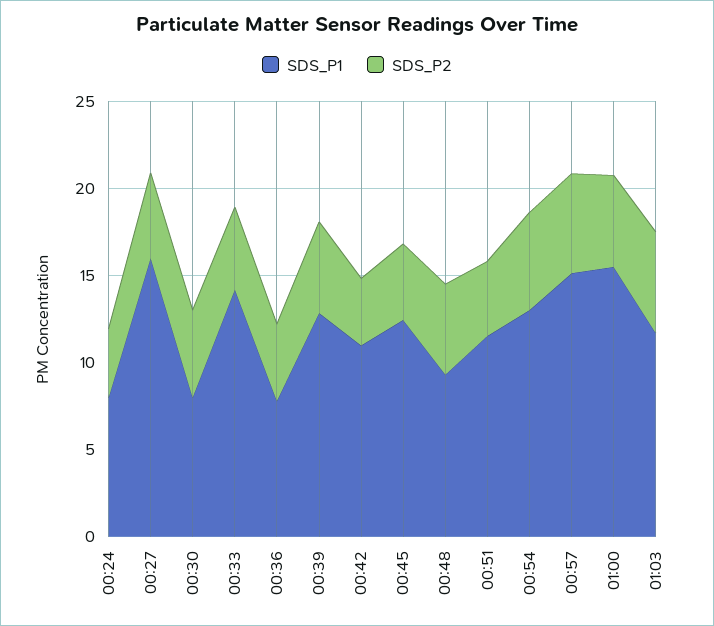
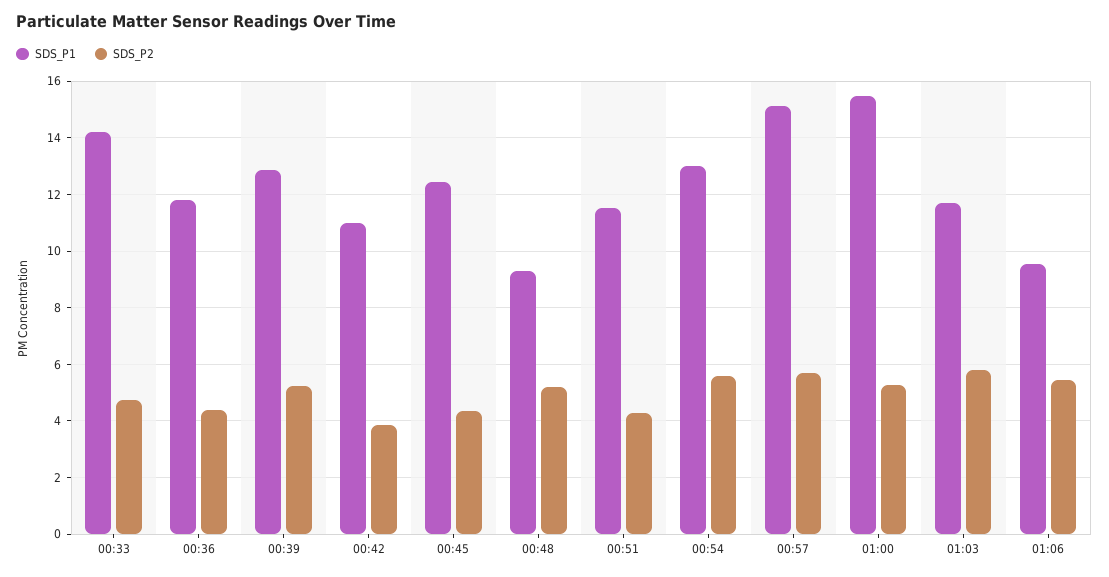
SDS_P1, 00:24: 8 -> none
SDS_P2, 00:24: 4 -> none
SDS_P1, 00:27: 16 -> none
SDS_P2, 00:27: 5 -> none
SDS_P1, 00:30: 8 -> none
SDS_P2, 00:30: 5 -> none
SDS_P1, 00:36: 8 -> 11.75
SDS_P1, 01:06: none -> 9.5
SDS_P2, 01:06: none -> 5.5

